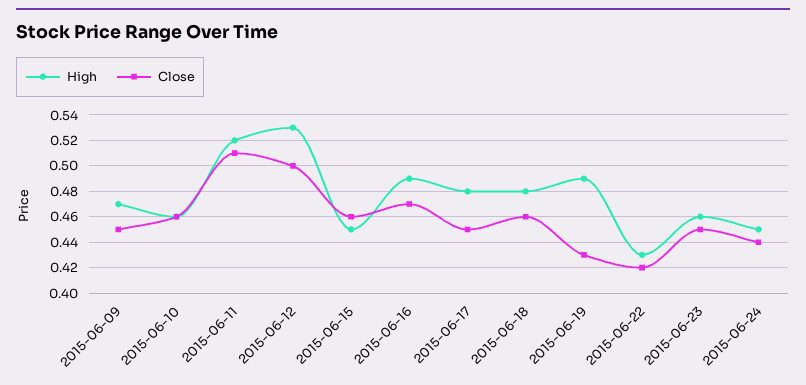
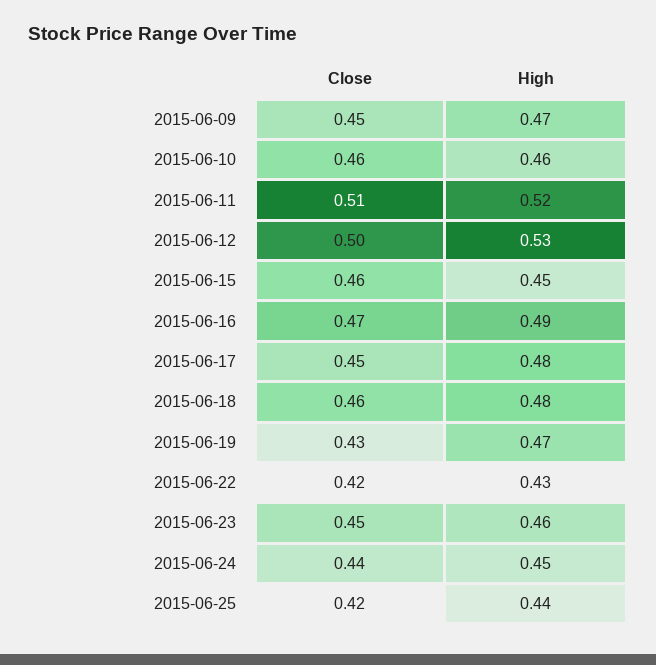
High, 2015-06-19: 0.49 -> 0.47
Close, 2015-06-25: none -> 0.42
High, 2015-06-25: none -> 0.44

